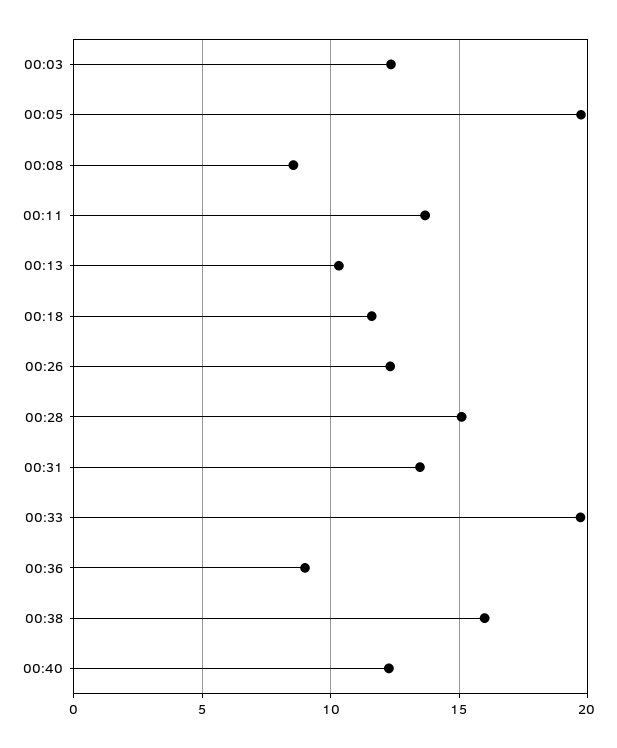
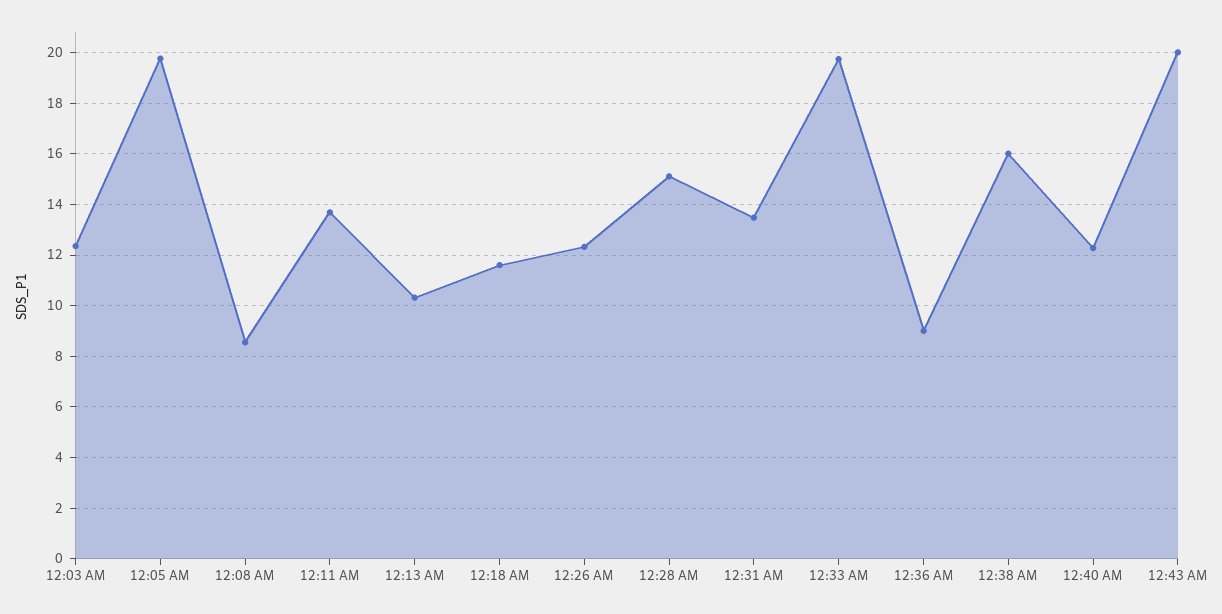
12:43 AM: none -> 20

